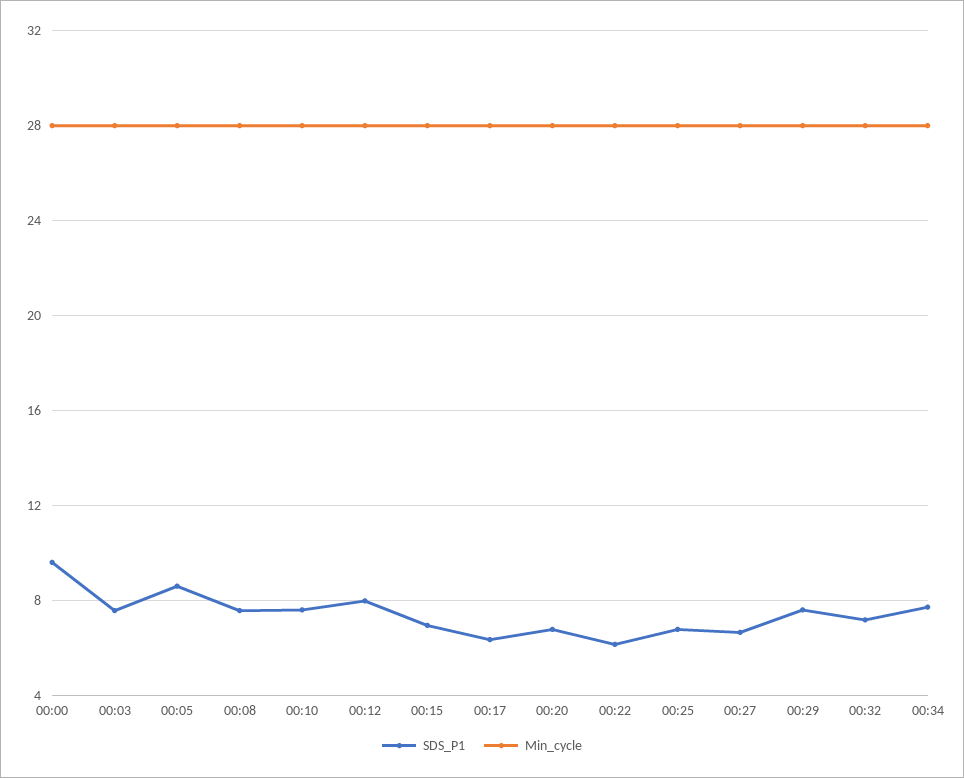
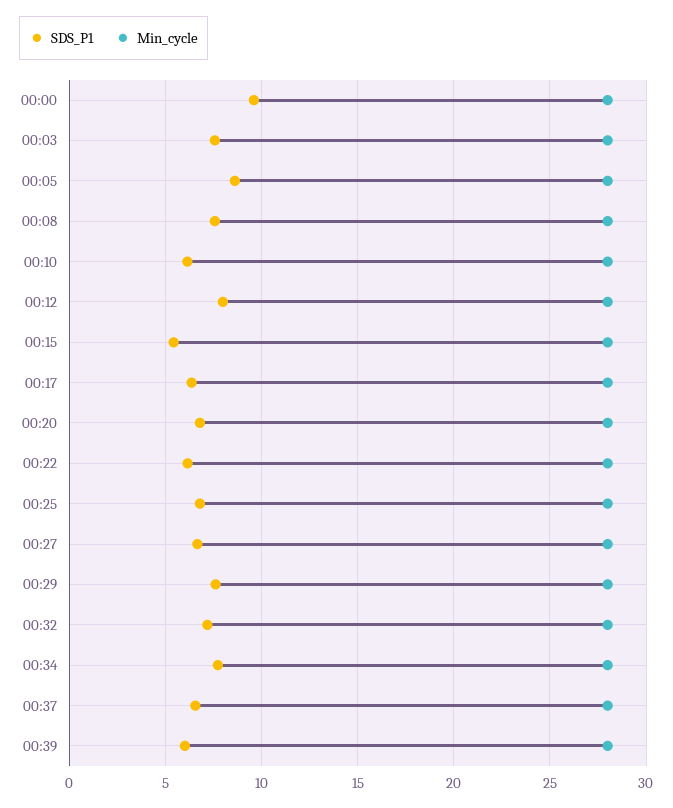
SDS_P1, 00:10: 7.5 -> 6
SDS_P1, 00:15: 7 -> 5.5
SDS_P1, 00:37: none -> 6.5
Min_cycle, 00:37: none -> 28
SDS_P1, 00:39: none -> 6
Min_cycle, 00:39: none -> 28

